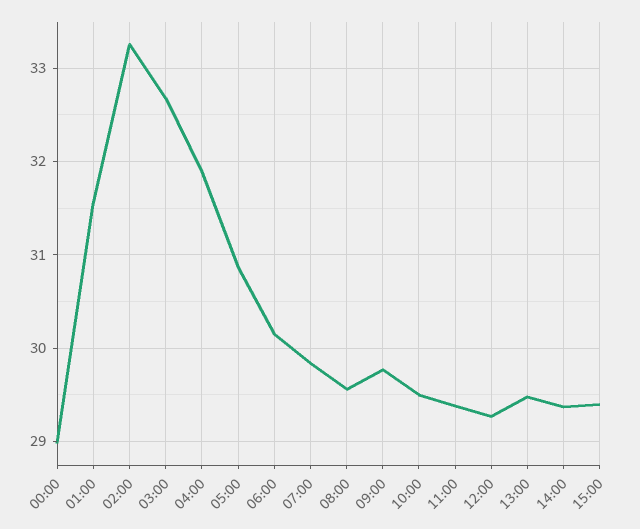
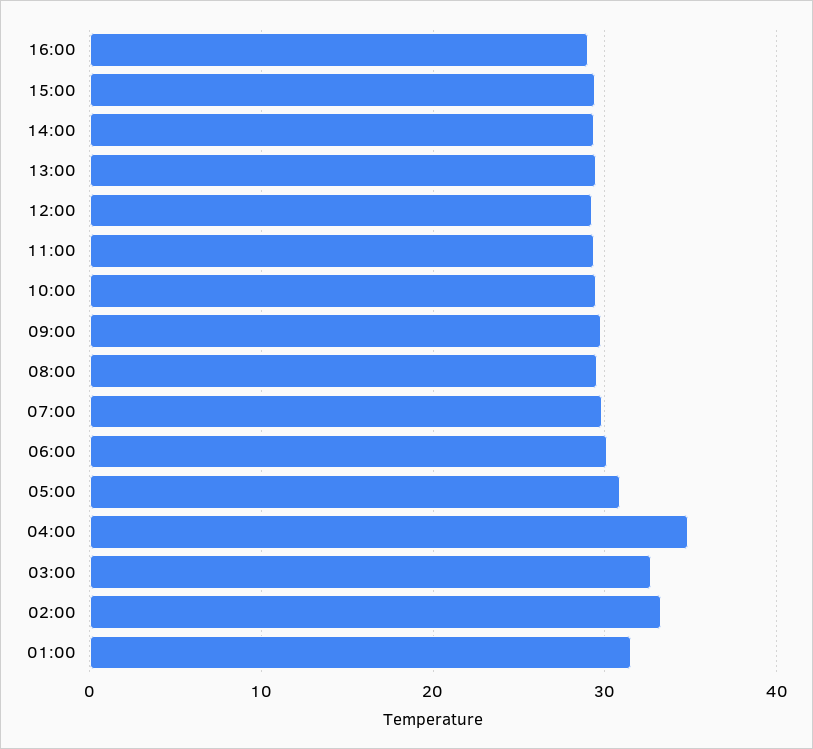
00:00: 29 -> none
04:00: 31.9 -> 35
16:00: none -> 29

